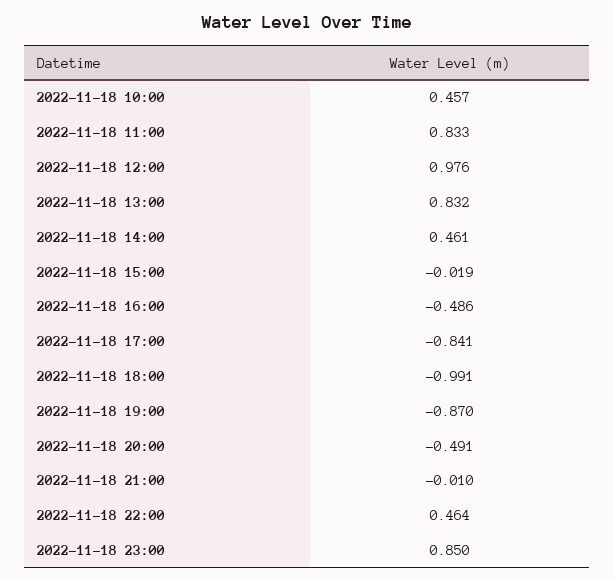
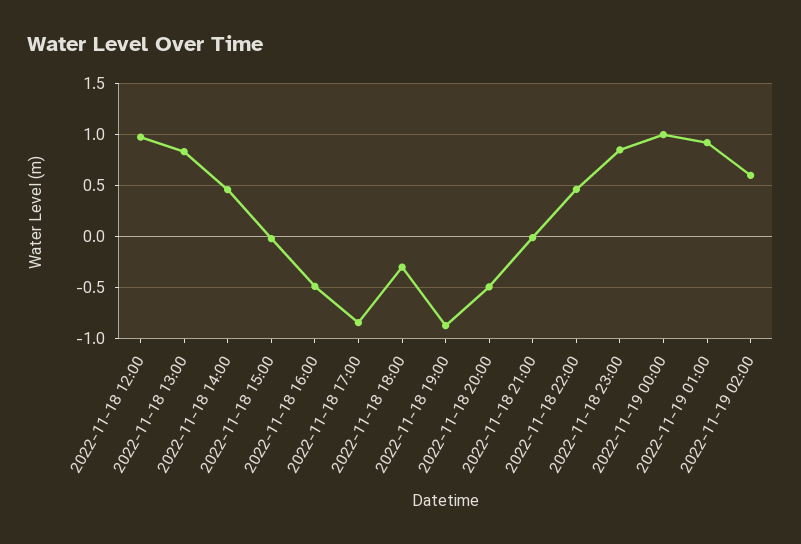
2022-11-18 10:00: 0.457 -> none
2022-11-18 11:00: 0.833 -> none
2022-11-18 18:00: -0.991 -> -0.3
2022-11-19 00:00: none -> 1
2022-11-19 01:00: none -> 0.9
2022-11-19 02:00: none -> 0.6

